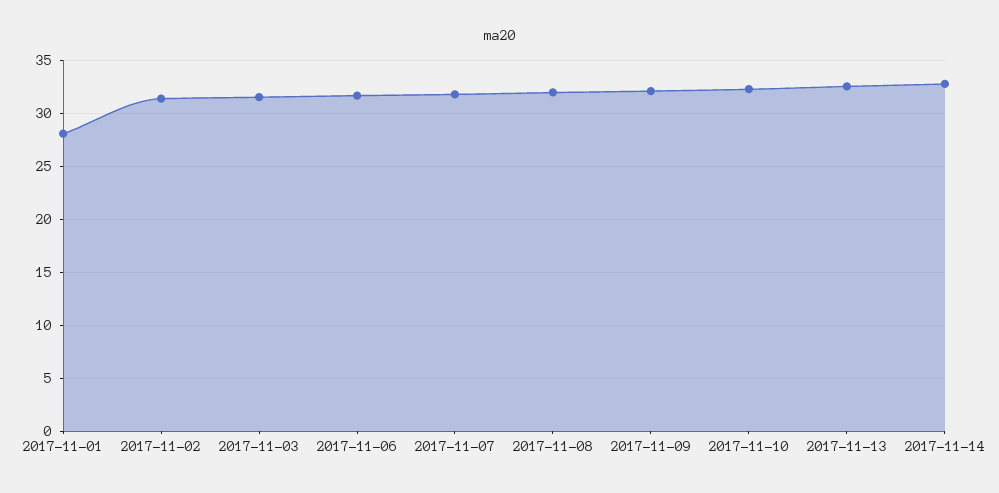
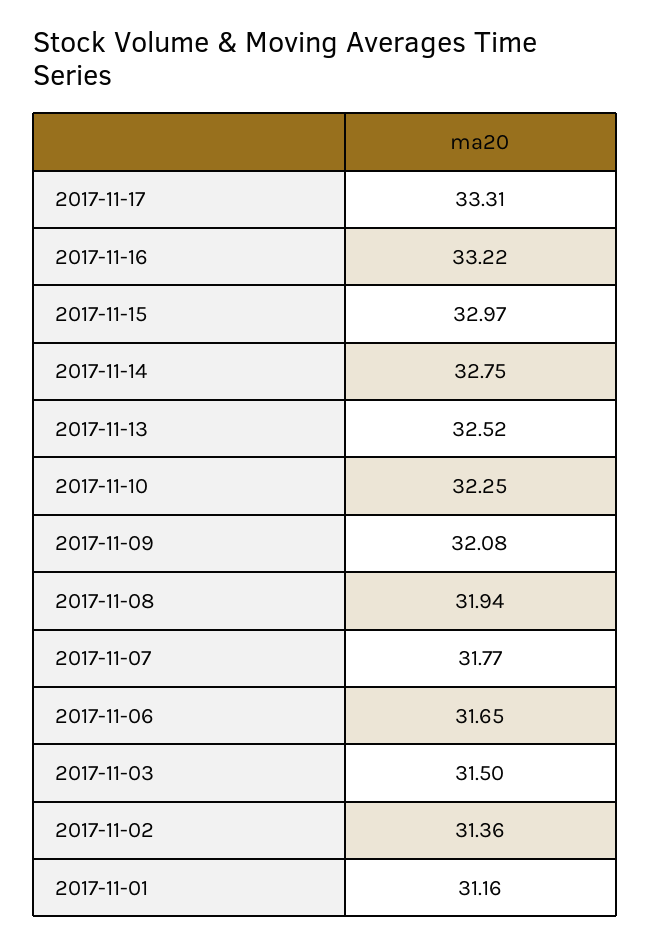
2017-11-01: 28 -> 31.16
2017-11-17: none -> 33.31
2017-11-16: none -> 33.22
2017-11-15: none -> 32.97

